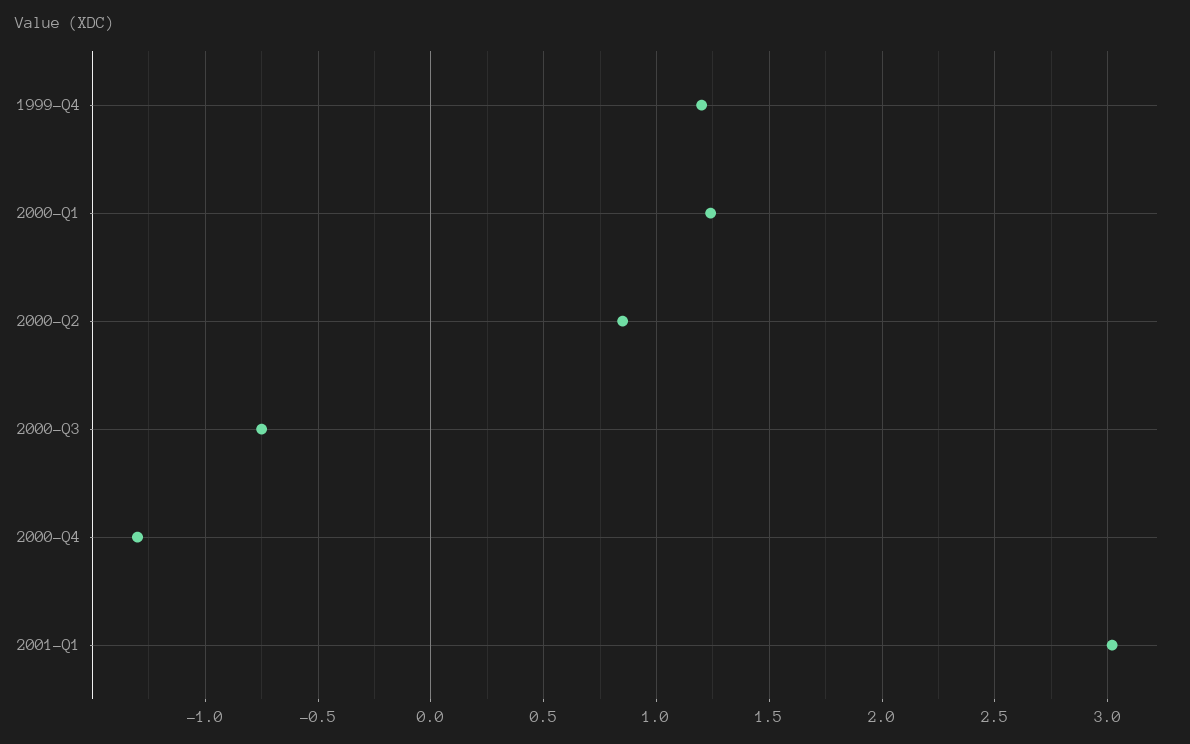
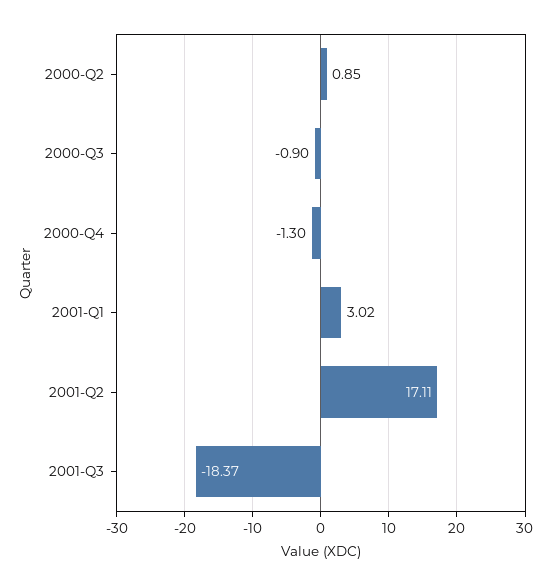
1999-Q4: 1.2 -> none
2000-Q1: 1.25 -> none
2000-Q3: -0.75 -> -0.9
2001-Q2: none -> 17.11
2001-Q3: none -> -18.37

